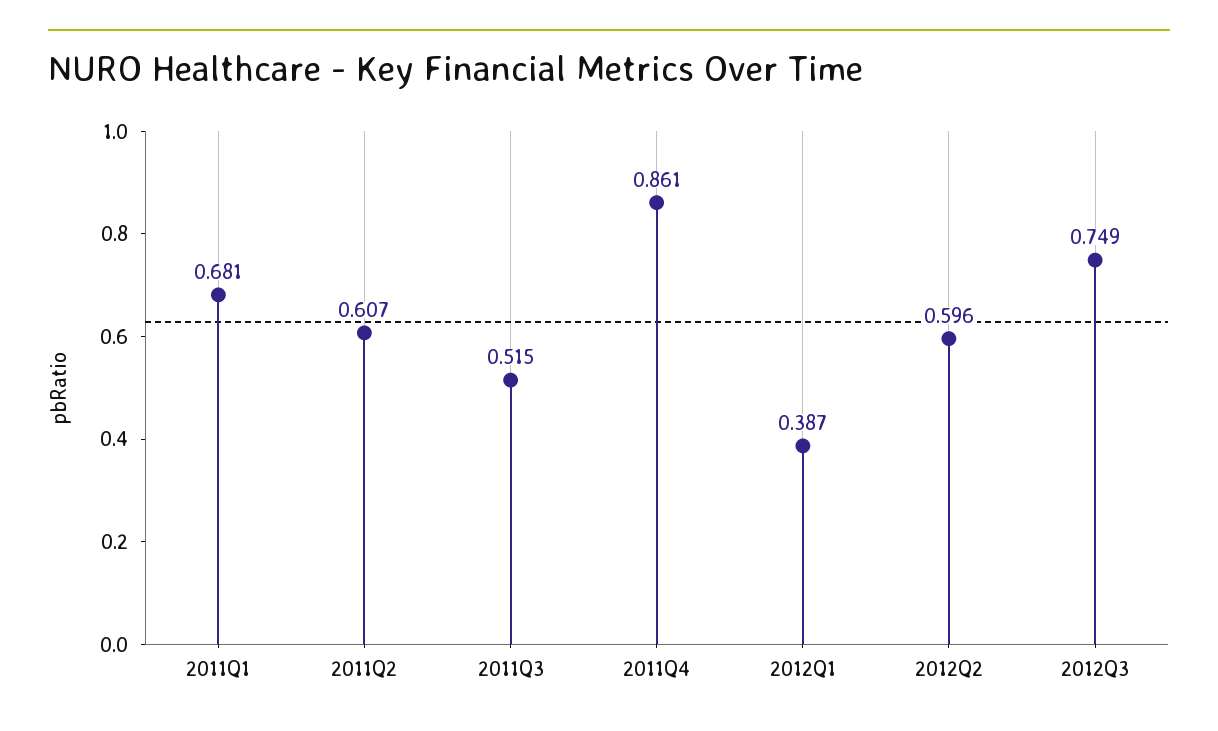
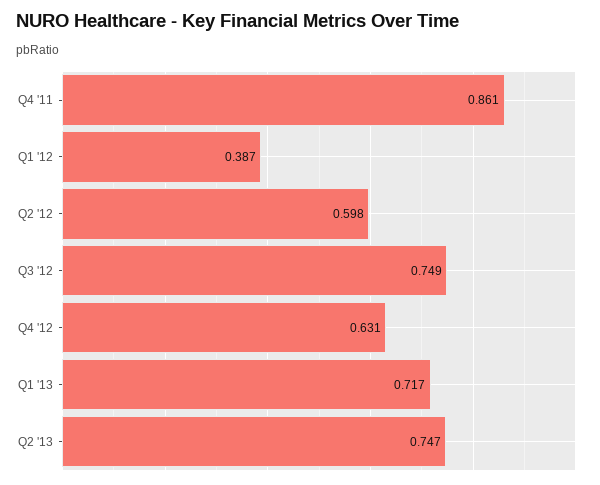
2011Q1: 0.681 -> none
2011Q2: 0.607 -> none
2011Q3: 0.515 -> none
2012Q2: 0.596 -> 0.598
Q4 '12: none -> 0.631
Q1 '13: none -> 0.717
Q2 '13: none -> 0.747

